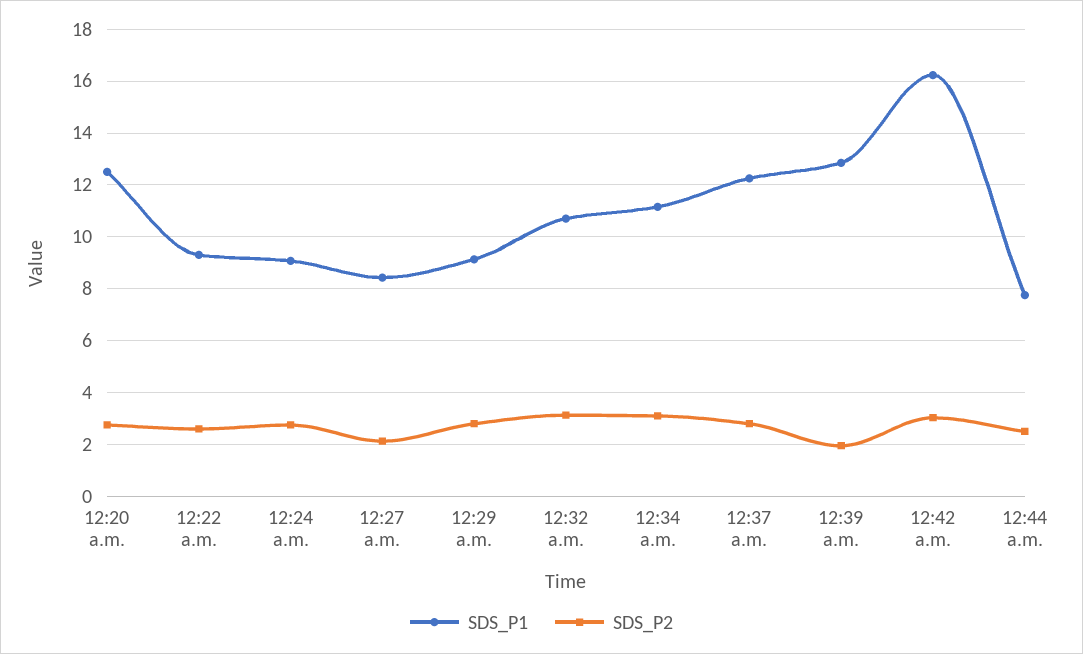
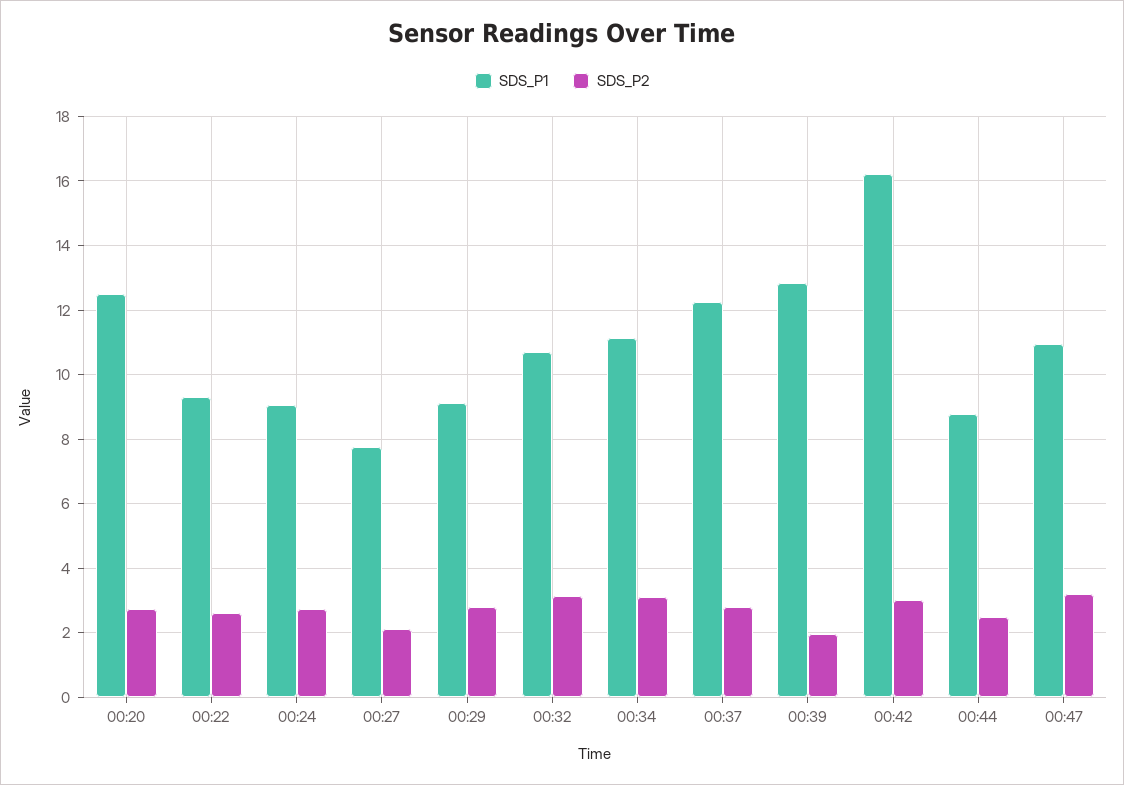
SDS_P1, 12:27 a.m.: 8.5 -> 7.8
SDS_P1, 12:44 a.m.: 7.75 -> 8.8
SDS_P1, 00:47: none -> 11
SDS_P2, 00:47: none -> 3.2

